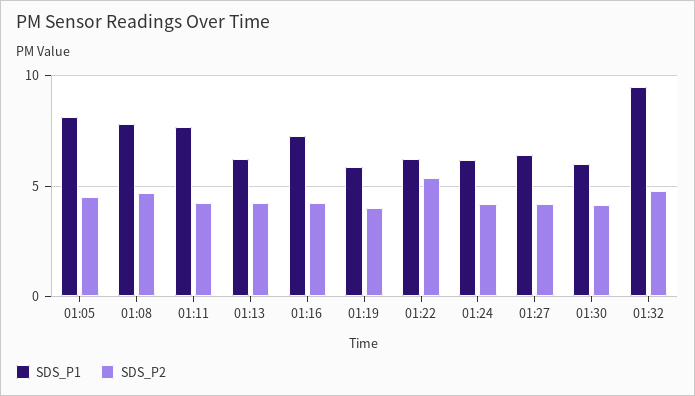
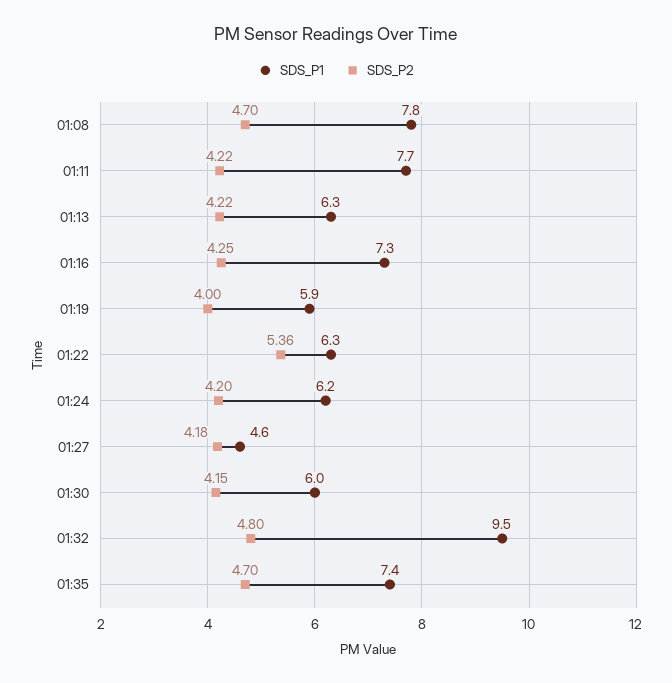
SDS_P1, 01:05: 8 -> none
SDS_P2, 01:05: 4.5 -> none
SDS_P1, 01:27: 6.5 -> 4.6
SDS_P1, 01:35: none -> 7.4
SDS_P2, 01:35: none -> 4.7

